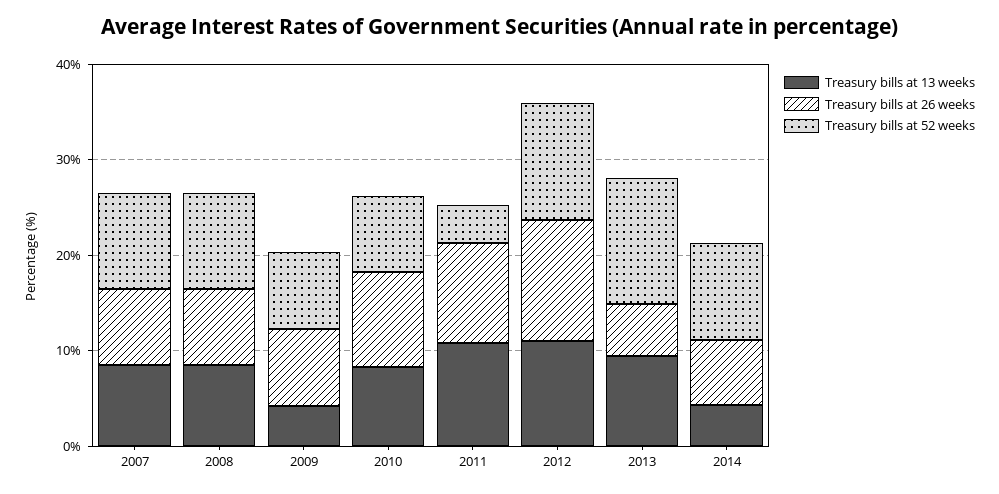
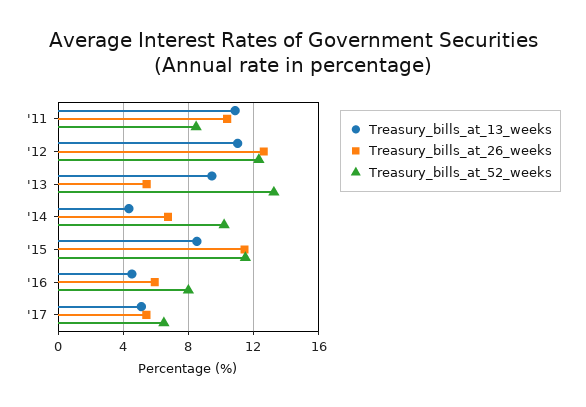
Treasury bills at 13 weeks, 2007: 8 -> none
Treasury bills at 26 weeks, 2007: 8 -> none
Treasury bills at 52 weeks, 2007: 10 -> none
Treasury bills at 13 weeks, 2008: 8 -> none
Treasury bills at 26 weeks, 2008: 8 -> none
Treasury bills at 52 weeks, 2008: 10 -> none
Treasury bills at 13 weeks, 2009: 4 -> none
Treasury bills at 26 weeks, 2009: 8 -> none
Treasury bills at 52 weeks, 2009: 8 -> none
Treasury bills at 13 weeks, 2010: 8 -> none
Treasury bills at 26 weeks, 2010: 10 -> none
Treasury bills at 52 weeks, 2010: 8 -> none
Treasury bills at 52 weeks, 2011: 4 -> 8.5
Treasury bills at 13 weeks, '15: none -> 8.5
Treasury bills at 26 weeks, '15: none -> 11.5
Treasury bills at 52 weeks, '15: none -> 11.5
Treasury bills at 13 weeks, '16: none -> 4.5
Treasury bills at 26 weeks, '16: none -> 6
Treasury bills at 52 weeks, '16: none -> 8
Treasury bills at 13 weeks, '17: none -> 5
Treasury bills at 26 weeks, '17: none -> 5.5
Treasury bills at 52 weeks, '17: none -> 6.5

